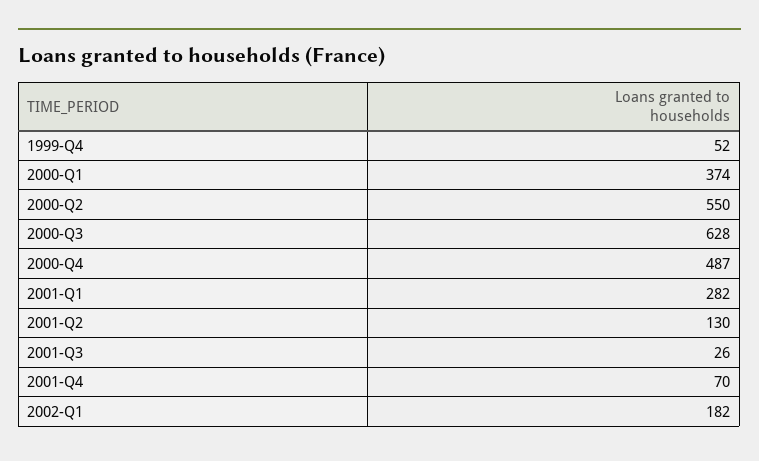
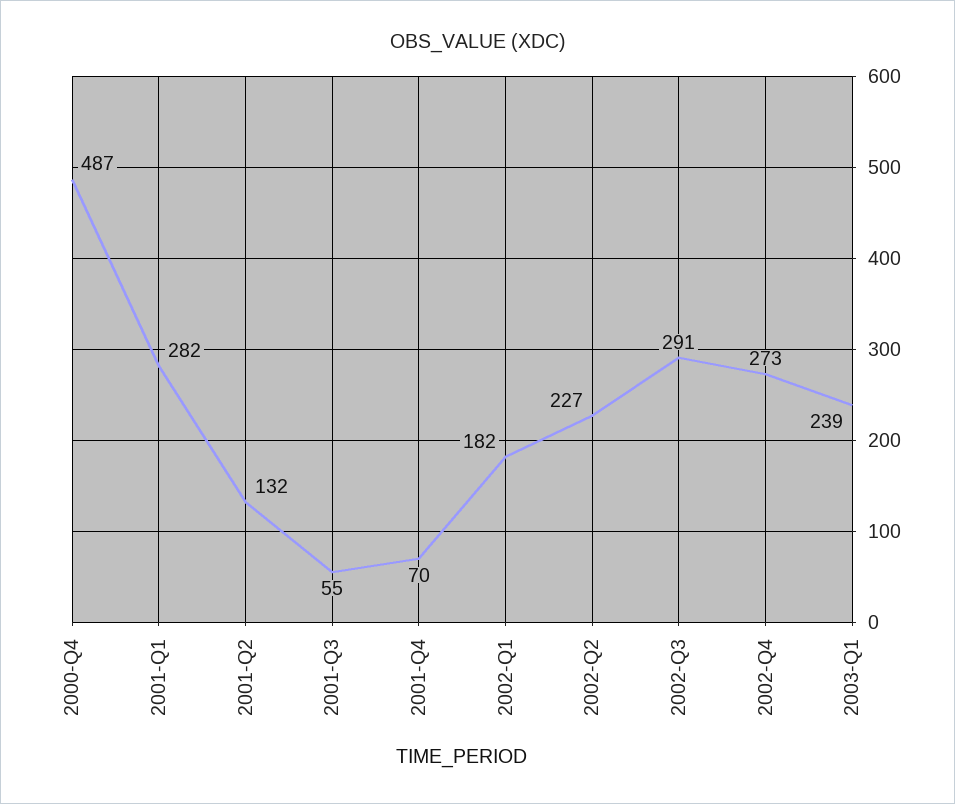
1999-Q4: 52 -> none
2000-Q1: 374 -> none
2000-Q2: 550 -> none
2000-Q3: 628 -> none
2001-Q2: 130 -> 132
2001-Q3: 26 -> 55
2002-Q2: none -> 227
2002-Q3: none -> 291
2002-Q4: none -> 273
2003-Q1: none -> 239

